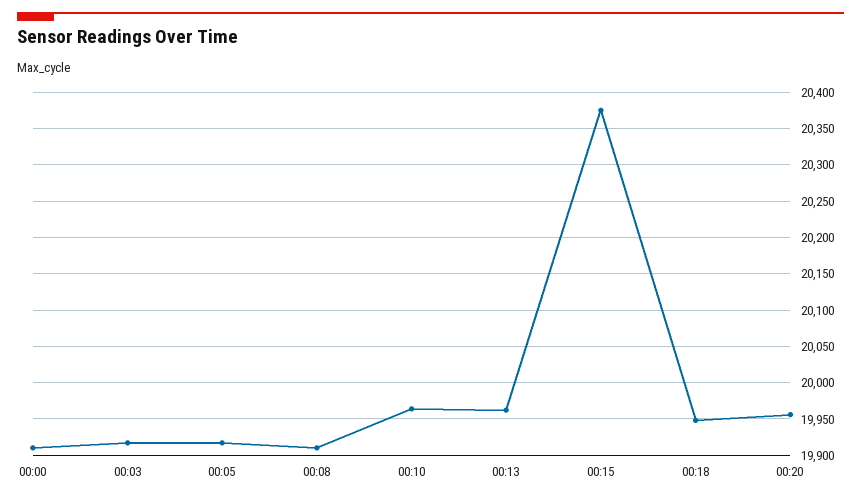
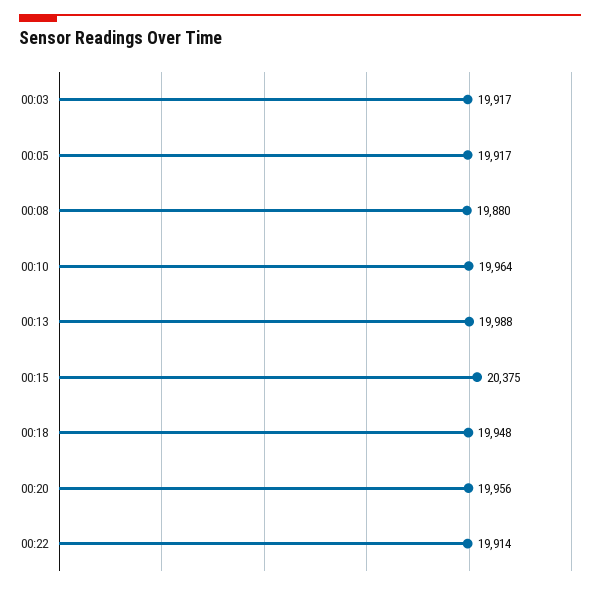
00:00: 19910 -> none
00:08: 19910 -> 19880
00:13: 19960 -> 19988
00:22: none -> 19914

